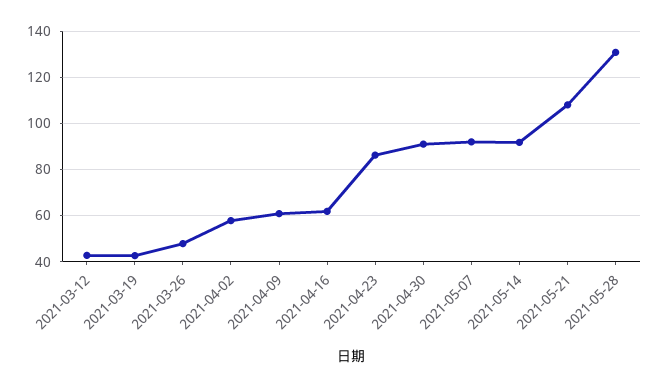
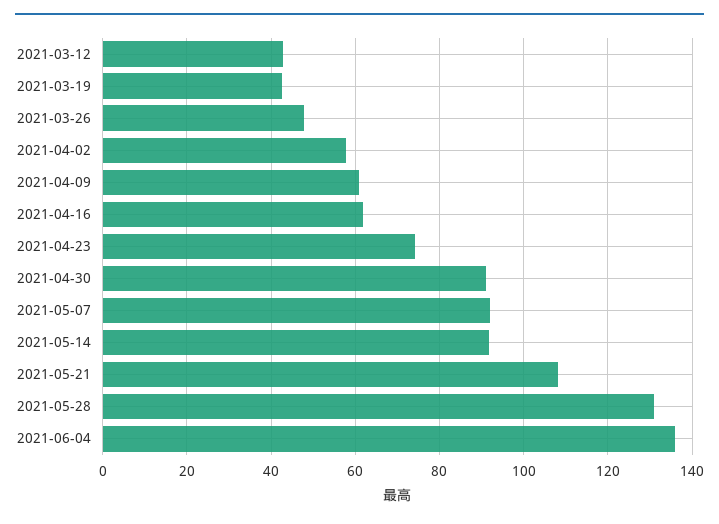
2021-04-23: 85 -> 74
2021-06-04: none -> 136

